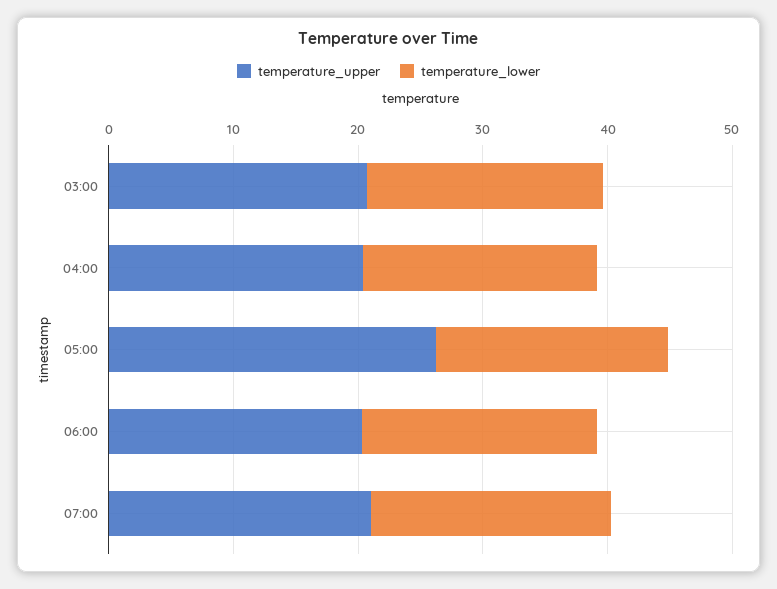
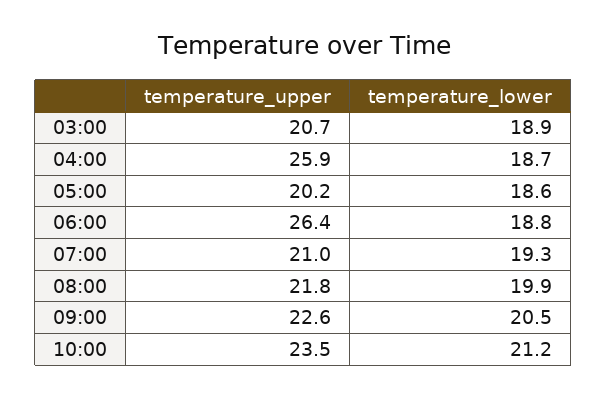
temperature_upper, 04:00: 20 -> 25.9
temperature_upper, 05:00: 26 -> 20.2
temperature_upper, 06:00: 20 -> 26.4
temperature_upper, 08:00: none -> 21.8
temperature_lower, 08:00: none -> 19.9
temperature_upper, 09:00: none -> 22.6
temperature_lower, 09:00: none -> 20.5
temperature_upper, 10:00: none -> 23.5
temperature_lower, 10:00: none -> 21.2

